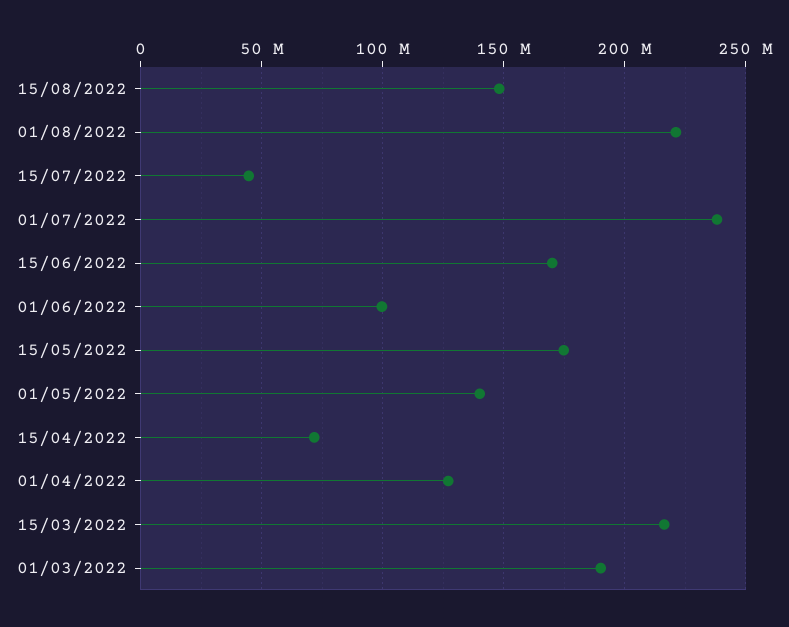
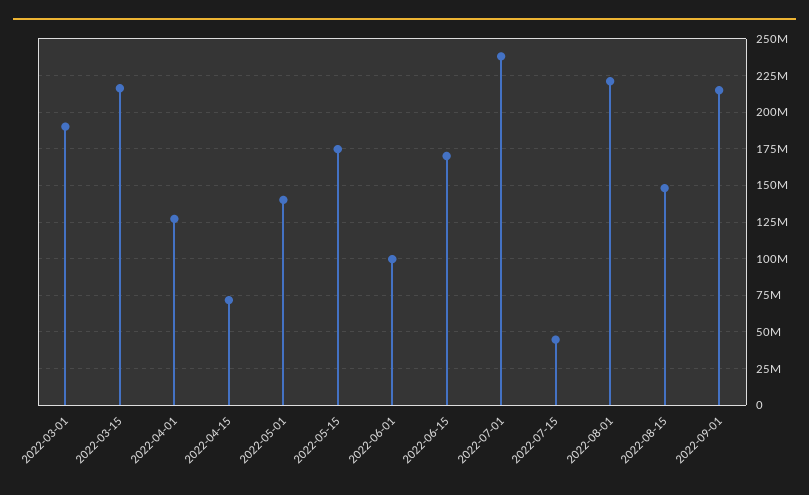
2022-09-01: none -> 215000000

